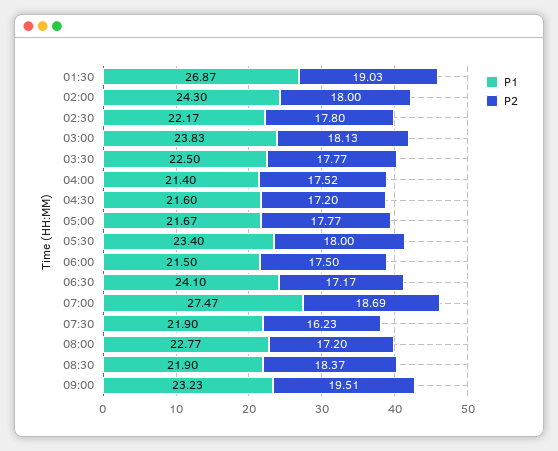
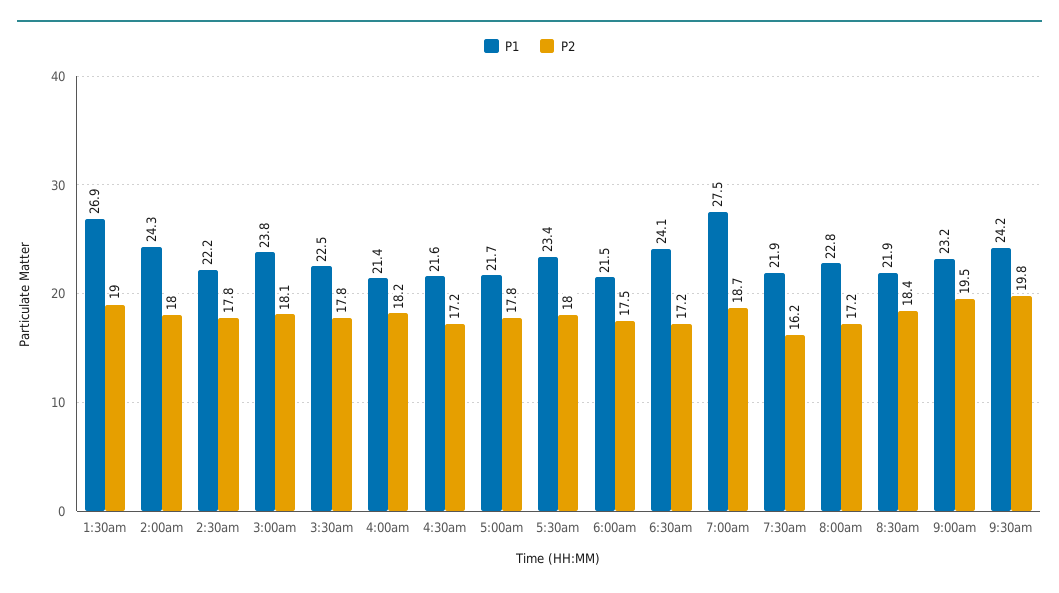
P2, 04:00: 17.52 -> 18.2
P1, 9:30am: none -> 24.2
P2, 9:30am: none -> 19.8

